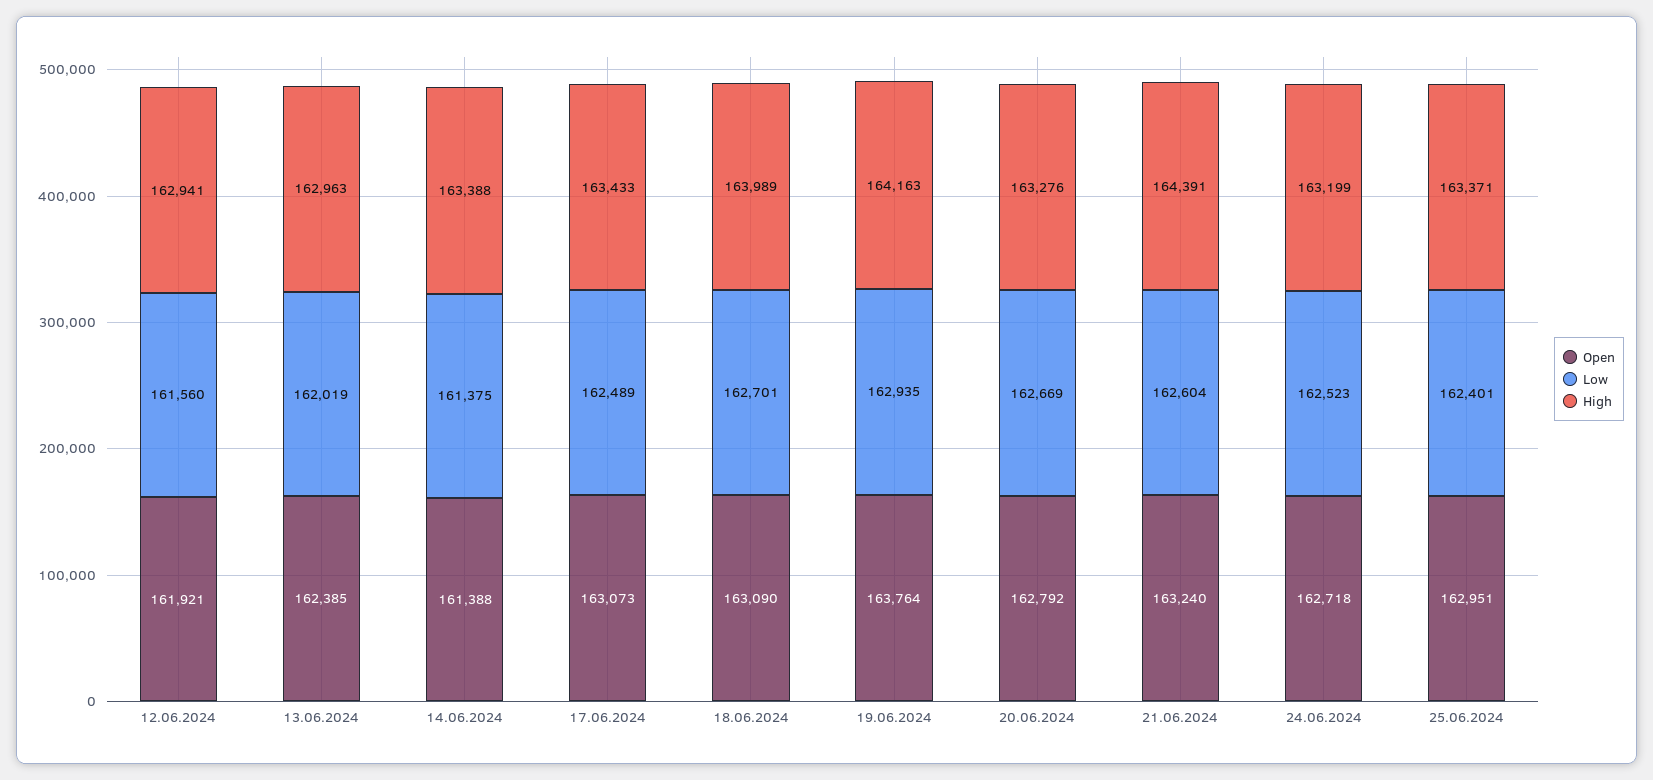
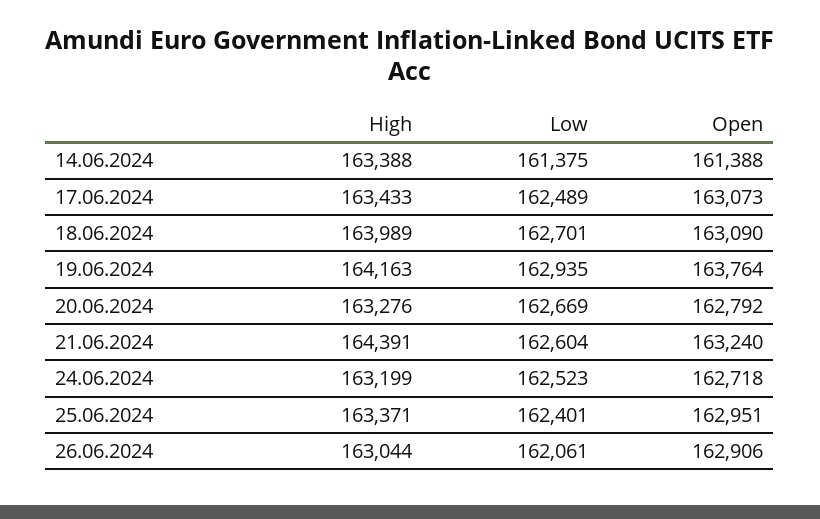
Open, 12.06.2024: 161921 -> none
Low, 12.06.2024: 161560 -> none
High, 12.06.2024: 162941 -> none
Open, 13.06.2024: 162385 -> none
Low, 13.06.2024: 162019 -> none
High, 13.06.2024: 162963 -> none
High, 26.06.2024: none -> 163044
Low, 26.06.2024: none -> 162061
Open, 26.06.2024: none -> 162906

